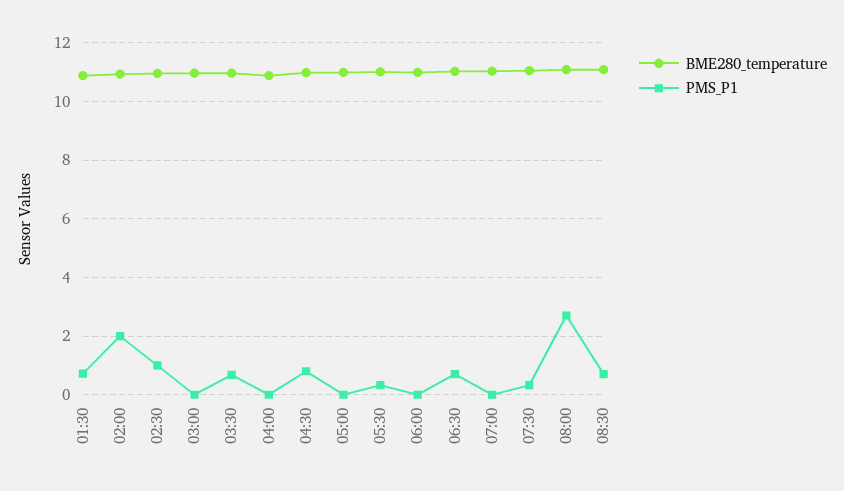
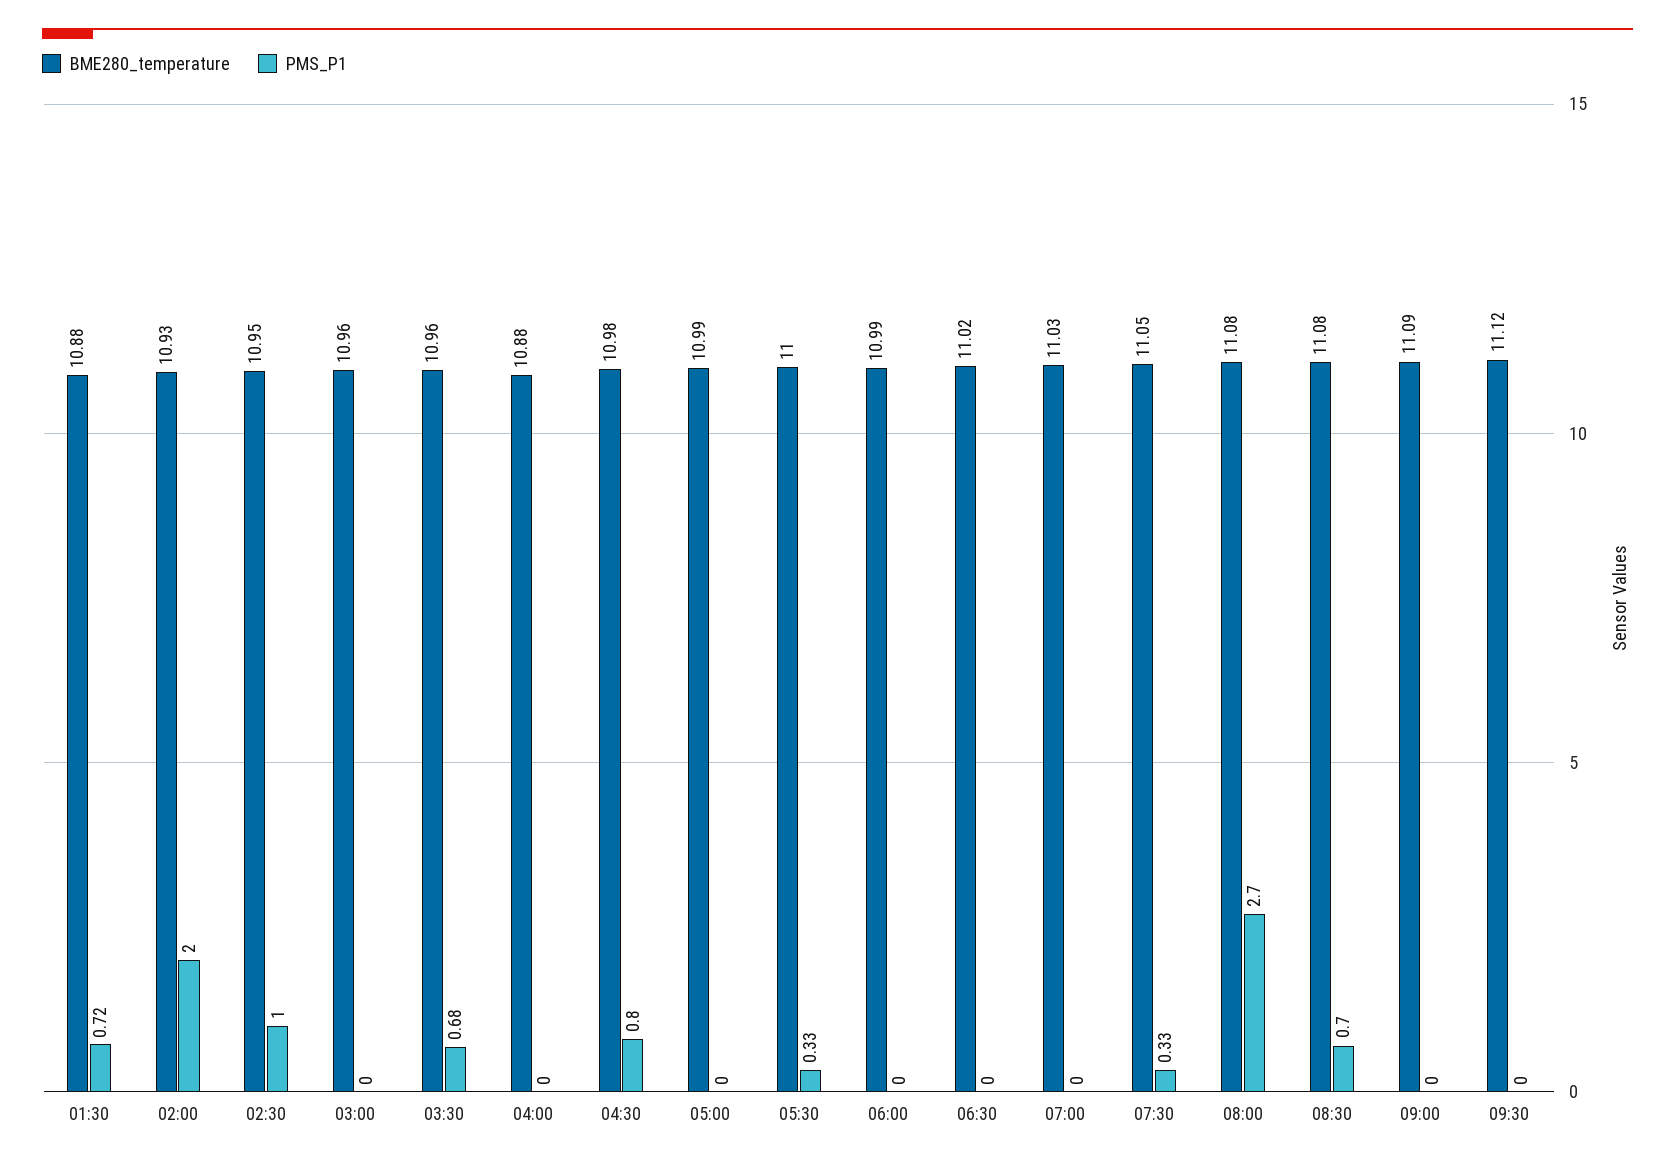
PMS_P1, 06:30: 0.75 -> 0
BME280_temperature, 09:00: none -> 11.09
PMS_P1, 09:00: none -> 0
BME280_temperature, 09:30: none -> 11.12
PMS_P1, 09:30: none -> 0

